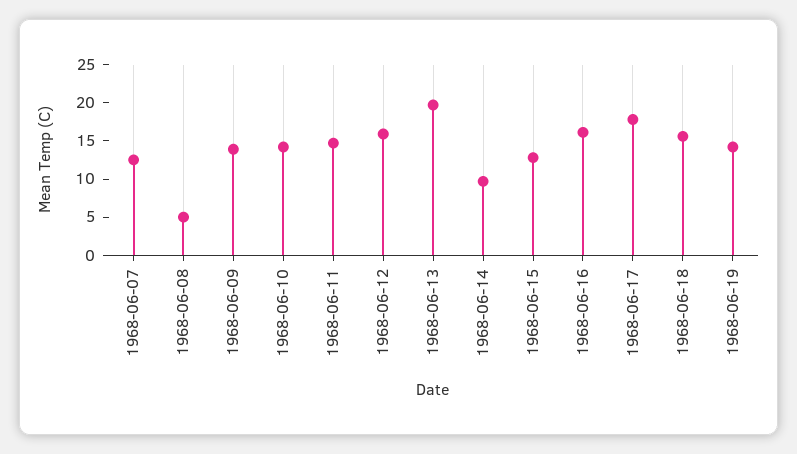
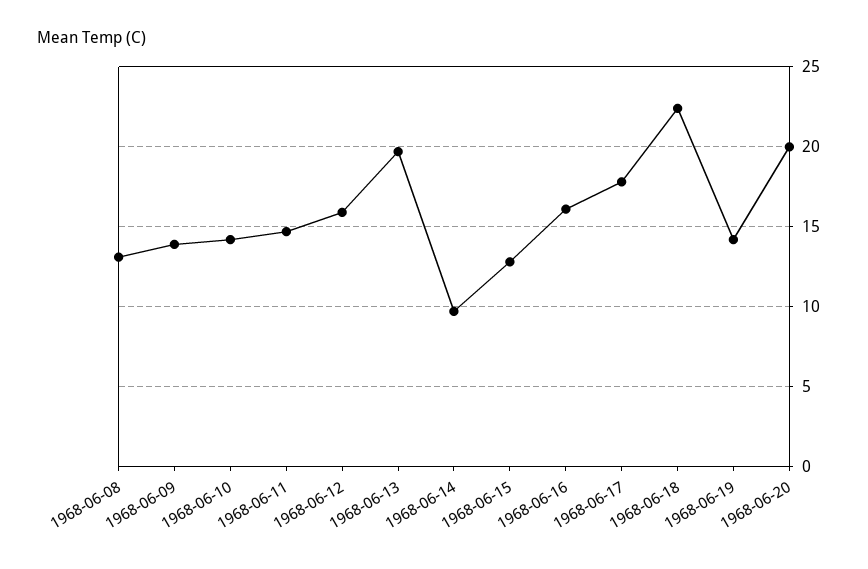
1968-06-07: 12.5 -> none
1968-06-08: 5 -> 13
1968-06-18: 15 -> 22.5
1968-06-20: none -> 20

